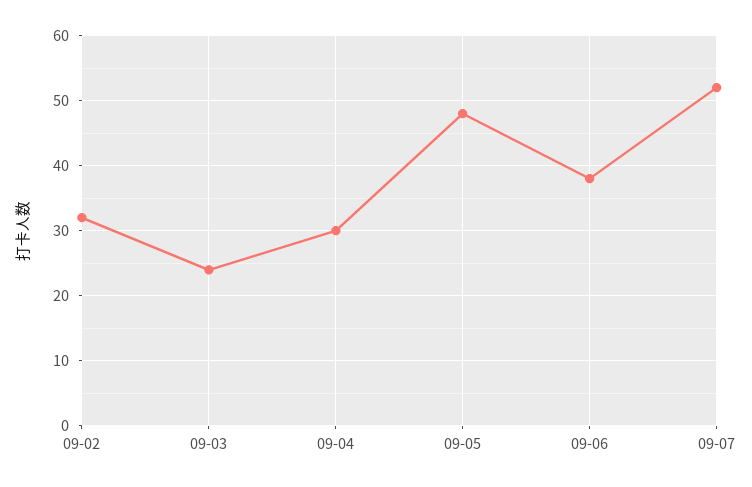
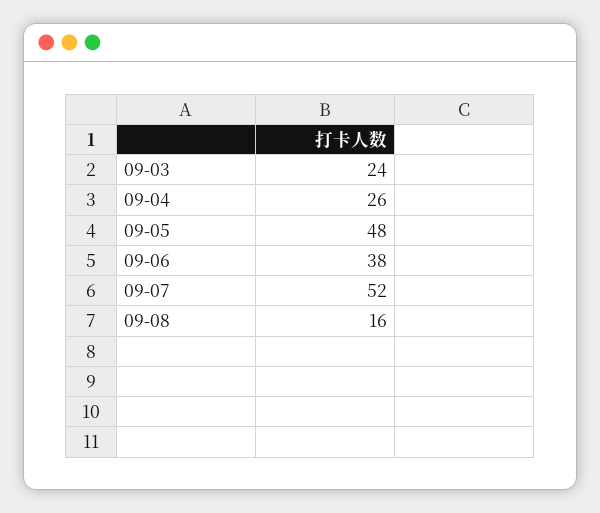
09-02: 32 -> none
09-04: 30 -> 26
09-08: none -> 16

